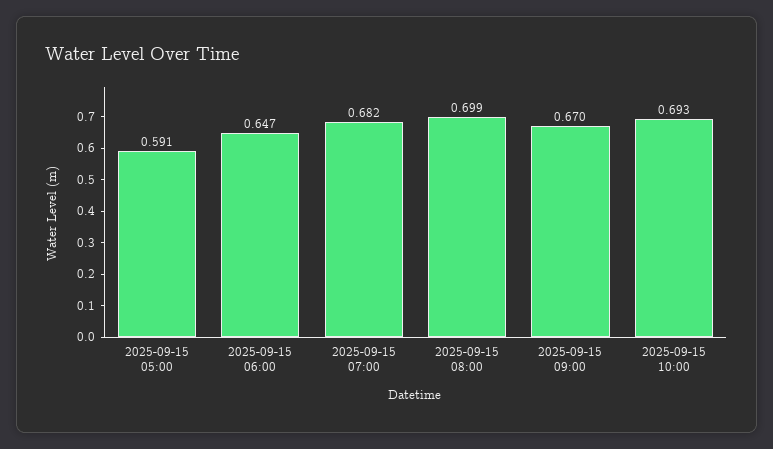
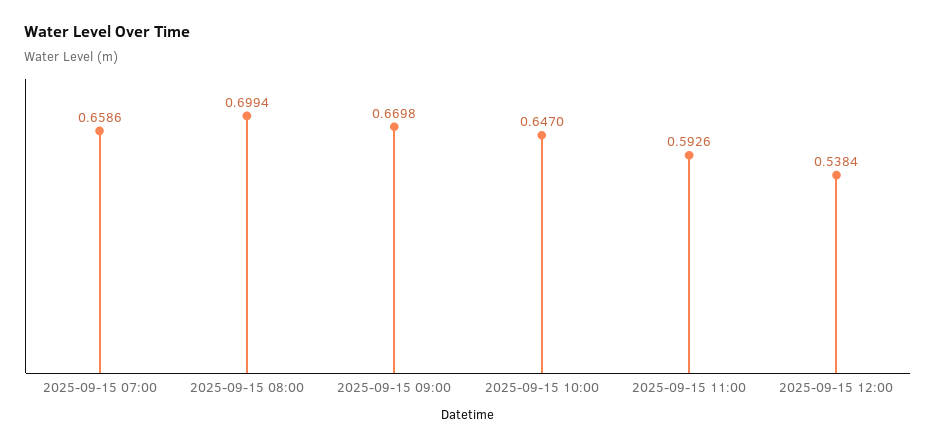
2025-09-15 05:00: 0.591 -> none
2025-09-15 06:00: 0.647 -> none
2025-09-15 07:00: 0.682 -> 0.6586
2025-09-15 10:00: 0.693 -> 0.647
2025-09-15 11:00: none -> 0.5926
2025-09-15 12:00: none -> 0.5384

